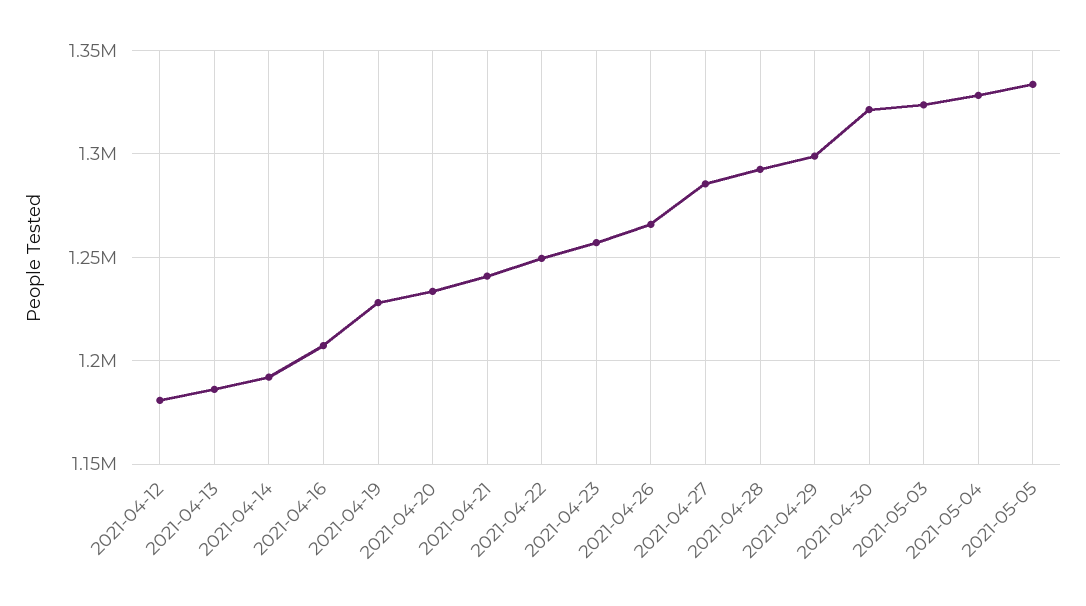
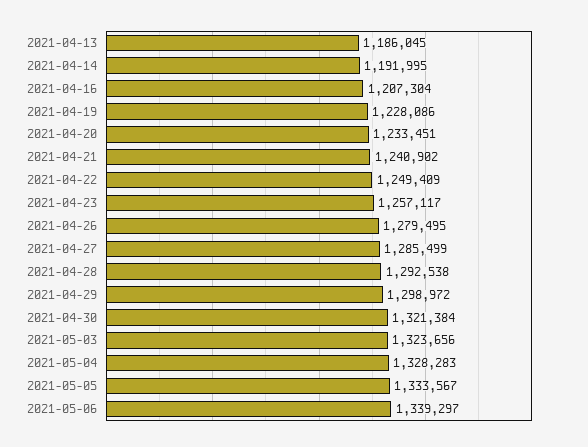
2021-04-12: 1180000 -> none
2021-04-26: 1265000 -> 1279495
2021-05-06: none -> 1339297

